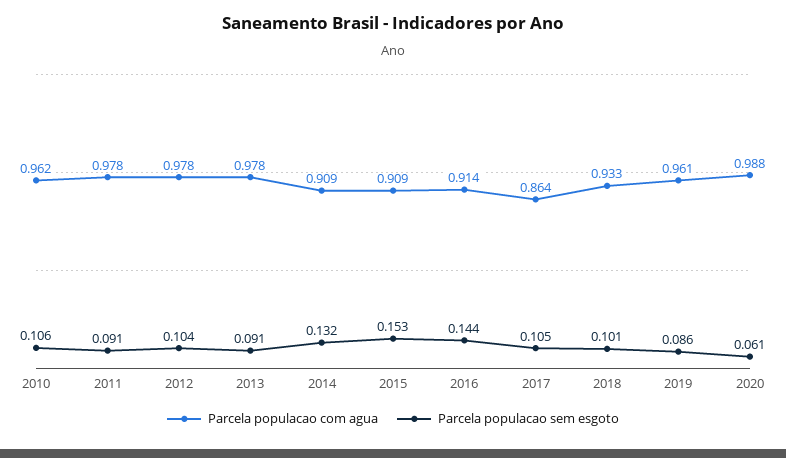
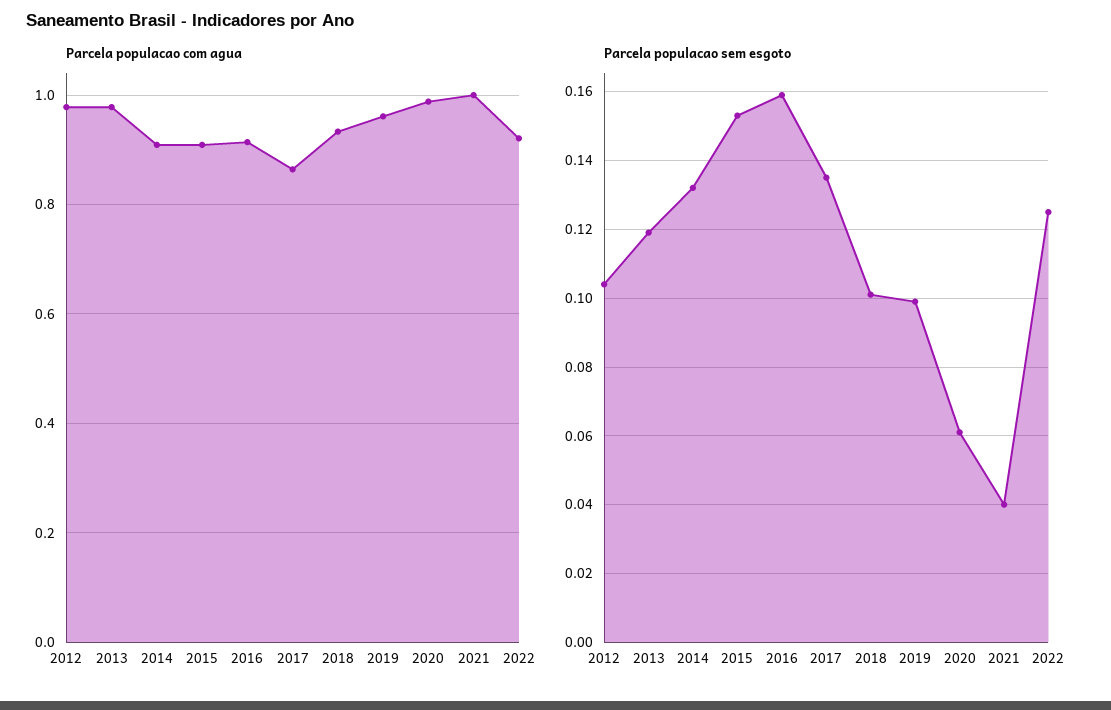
Parcela populacao com agua, 2010: 0.962 -> none
Parcela populacao sem esgoto, 2010: 0.106 -> none
Parcela populacao com agua, 2011: 0.978 -> none
Parcela populacao sem esgoto, 2011: 0.091 -> none
Parcela populacao sem esgoto, 2013: 0.091 -> 0.12
Parcela populacao sem esgoto, 2016: 0.144 -> 0.16
Parcela populacao sem esgoto, 2017: 0.105 -> 0.135
Parcela populacao sem esgoto, 2019: 0.086 -> 0.1
Parcela populacao com agua, 2021: none -> 1
Parcela populacao com agua, 2022: none -> 0.92
Parcela populacao sem esgoto, 2021: none -> 0.04
Parcela populacao sem esgoto, 2022: none -> 0.125

